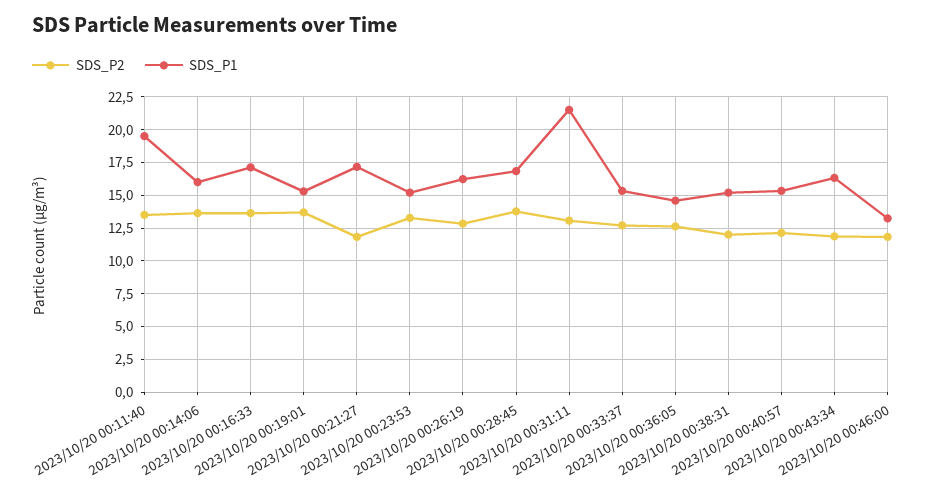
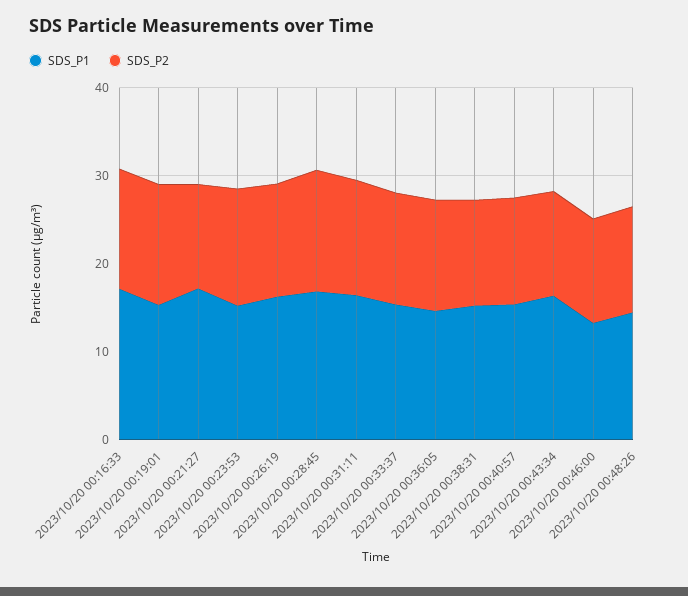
SDS_P2, 2023/10/20 00:11:40: 13.5 -> none
SDS_P1, 2023/10/20 00:11:40: 19.5 -> none
SDS_P2, 2023/10/20 00:14:06: 13.5 -> none
SDS_P1, 2023/10/20 00:14:06: 16 -> none
SDS_P1, 2023/10/20 00:31:11: 21.5 -> 16
SDS_P1, 2023/10/20 00:48:26: none -> 14
SDS_P2, 2023/10/20 00:48:26: none -> 12

